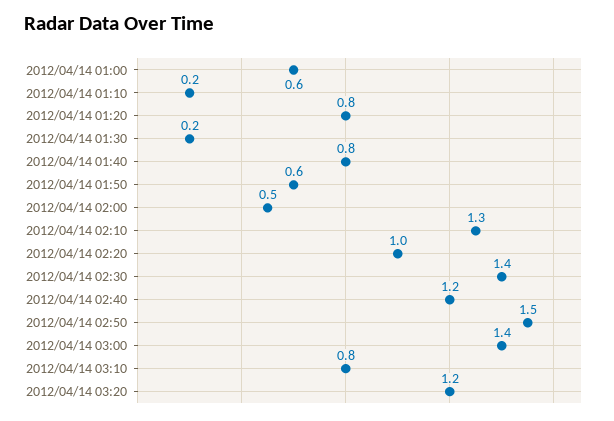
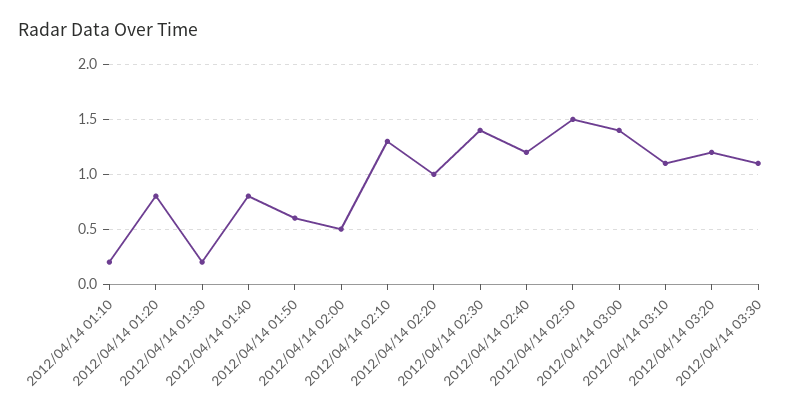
2012/04/14 01:00: 0.6 -> none
2012/04/14 03:10: 0.8 -> 1.1
2012/04/14 03:30: none -> 1.1

